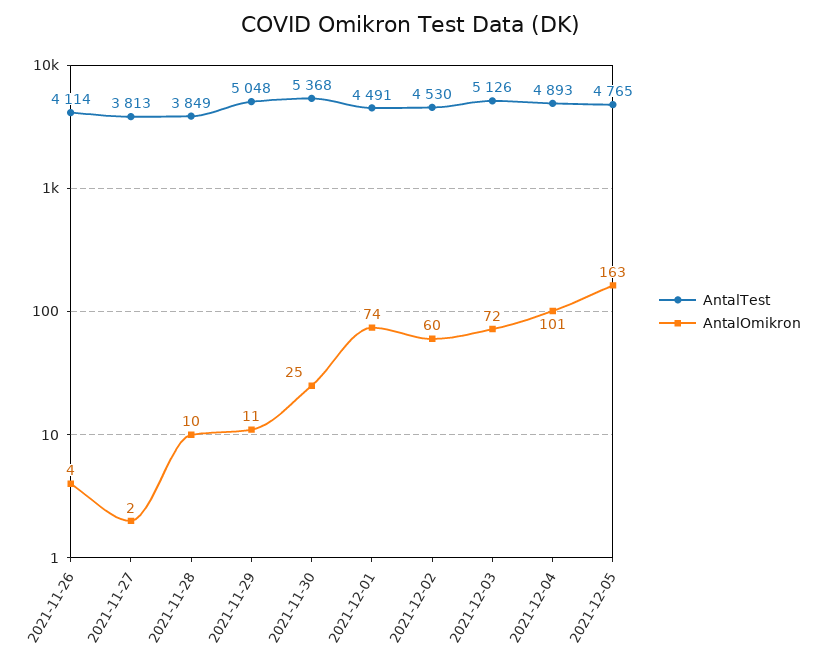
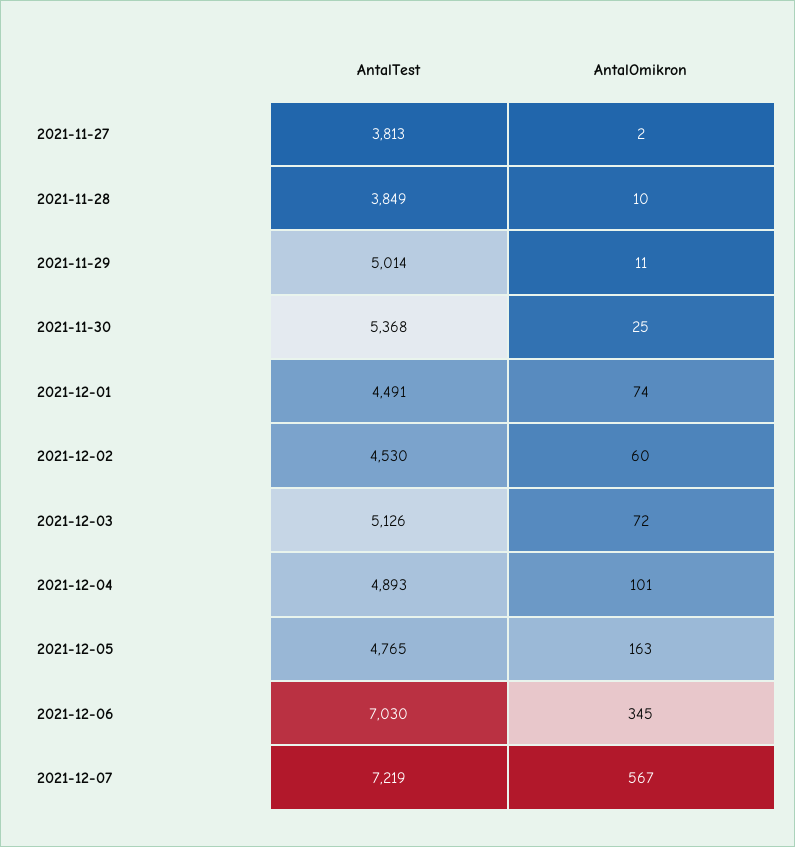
AntalTest, 2021-11-26: 4114 -> none
AntalOmikron, 2021-11-26: 4 -> none
AntalTest, 2021-11-29: 5048 -> 5014
AntalTest, 2021-12-06: none -> 7030
AntalOmikron, 2021-12-06: none -> 345
AntalTest, 2021-12-07: none -> 7219
AntalOmikron, 2021-12-07: none -> 567

